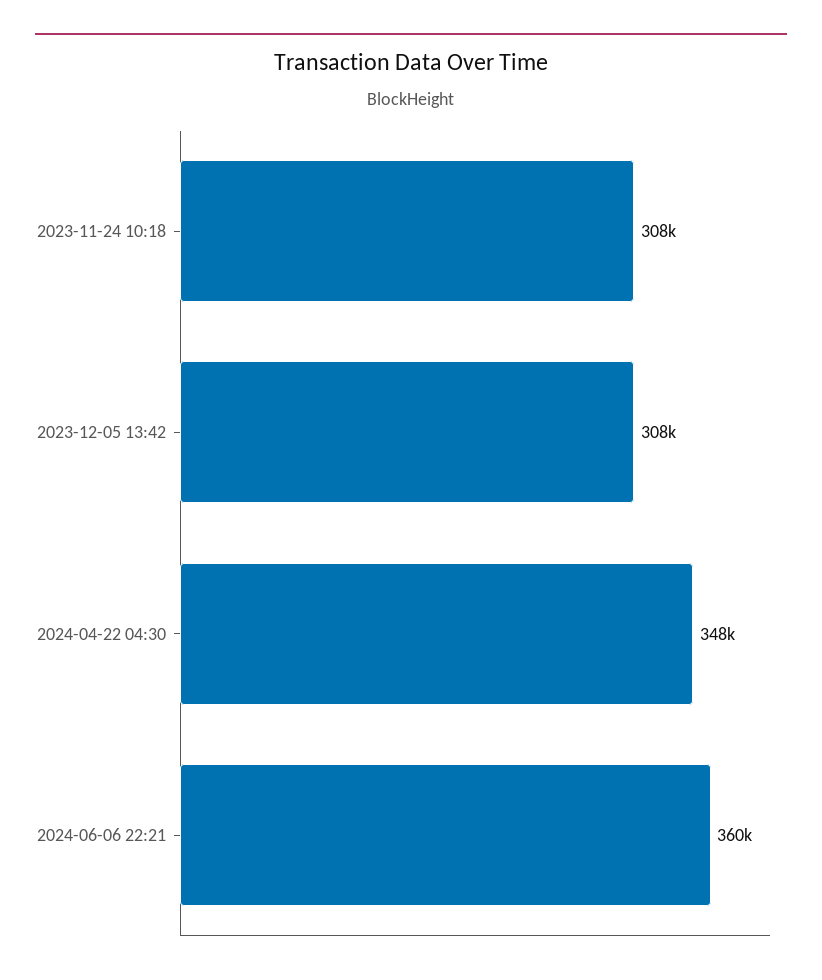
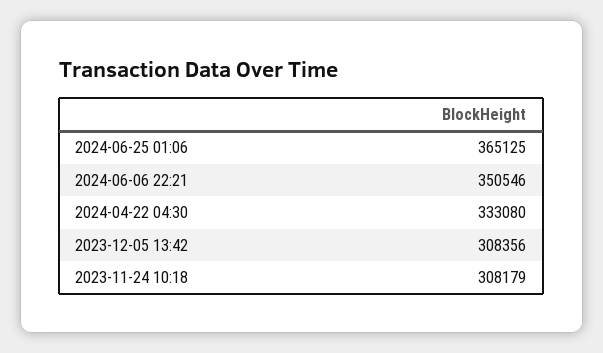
2024-04-22 04:30: 348000 -> 333080
2024-06-06 22:21: 360000 -> 350546
2024-06-25 01:06: none -> 365125

